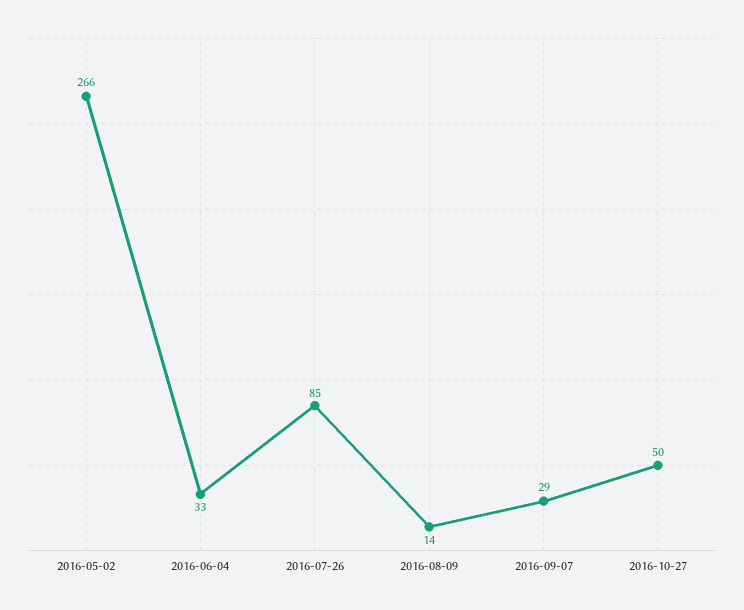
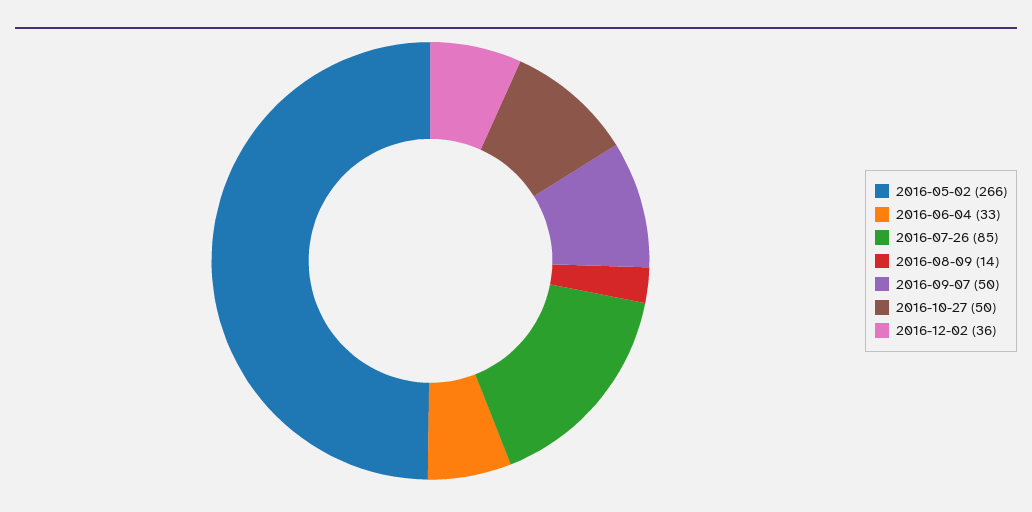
2016-09-07: 29 -> 50
2016-12-02: none -> 36

